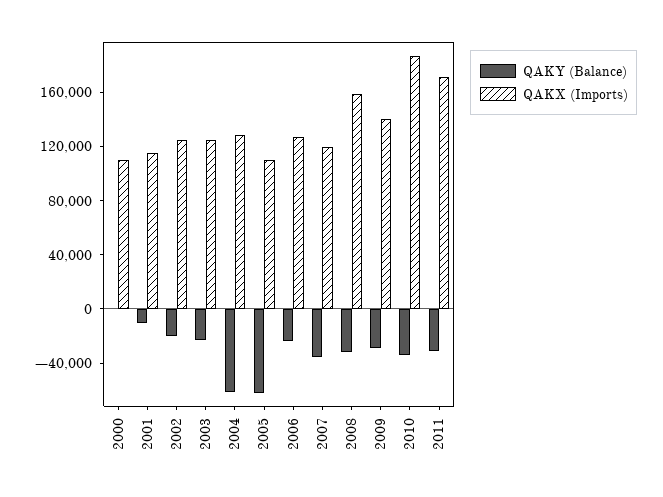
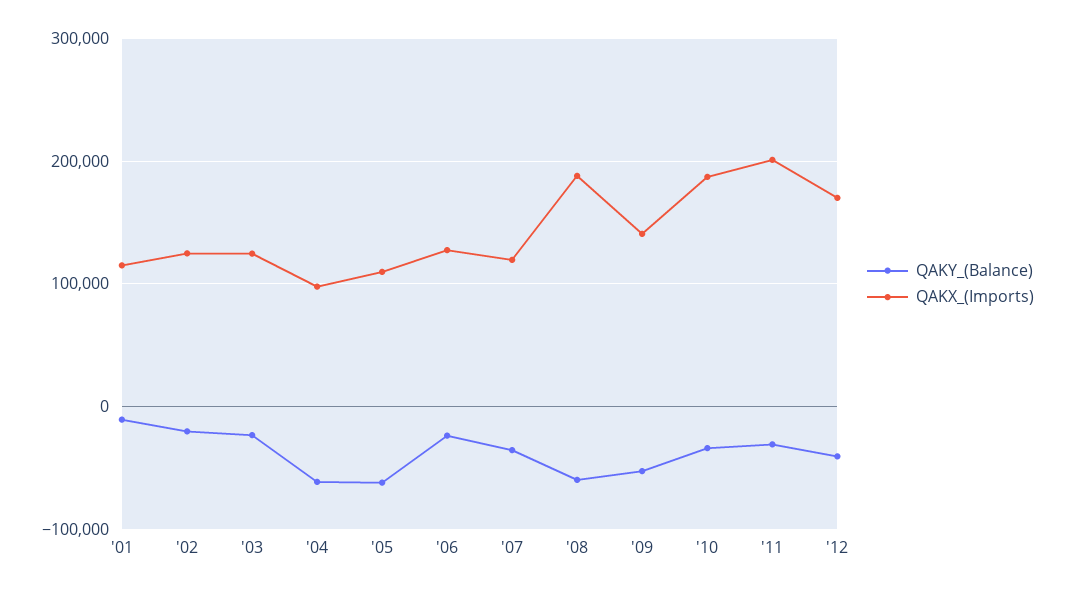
QAKY (Balance), 2000: 0 -> none
QAKX (Imports), 2000: 110000 -> none
QAKX (Imports), 2004: 130000 -> 100000
QAKY (Balance), 2008: -30000 -> -60000
QAKX (Imports), 2008: 160000 -> 190000
QAKY (Balance), 2009: -30000 -> -50000
QAKX (Imports), 2011: 170000 -> 200000
QAKY (Balance), '12: none -> -40000
QAKX (Imports), '12: none -> 170000

